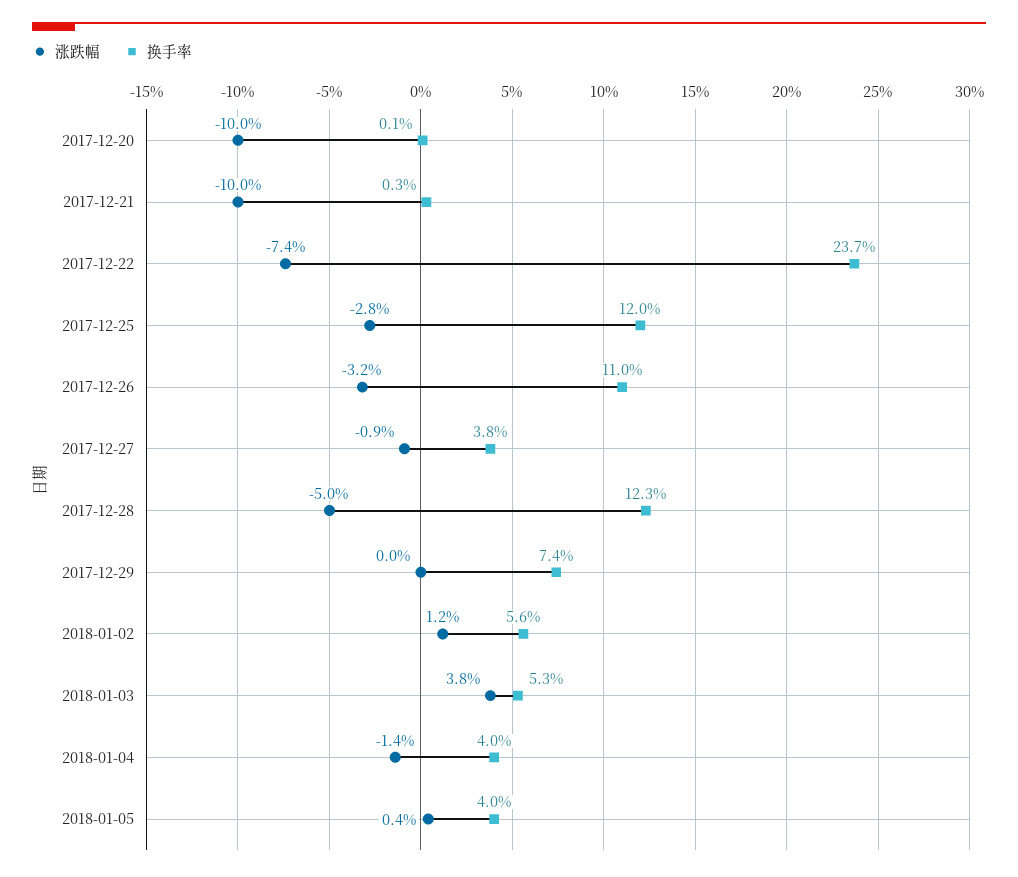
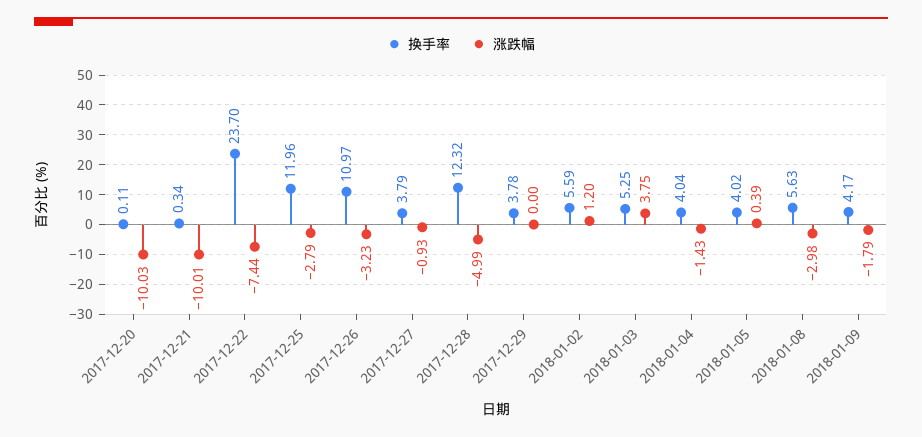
换手率, 2017-12-29: 7.4 -> 3.78
换手率, 2018-01-08: none -> 5.63
涨跌幅, 2018-01-08: none -> -2.98
换手率, 2018-01-09: none -> 4.17
涨跌幅, 2018-01-09: none -> -1.79

